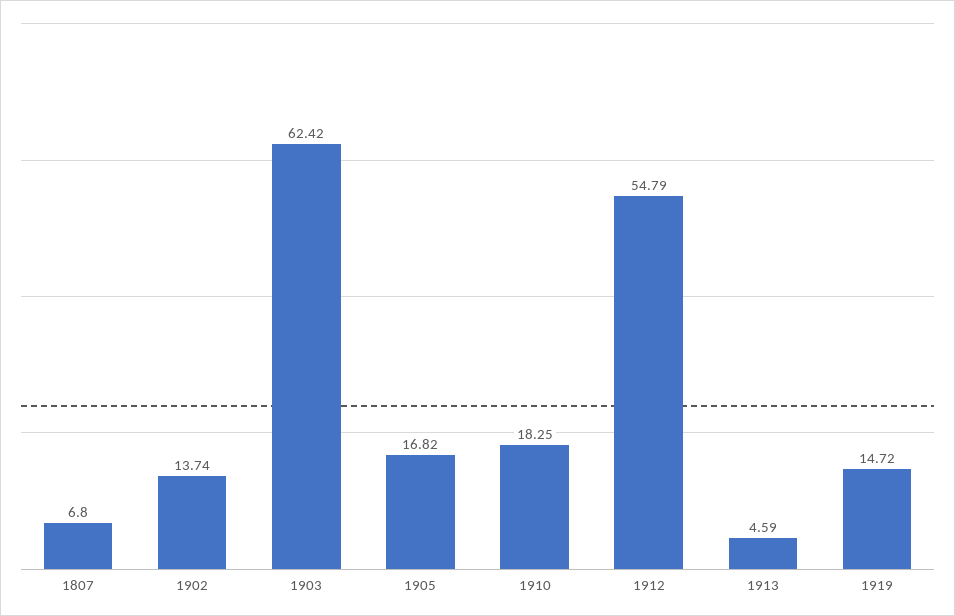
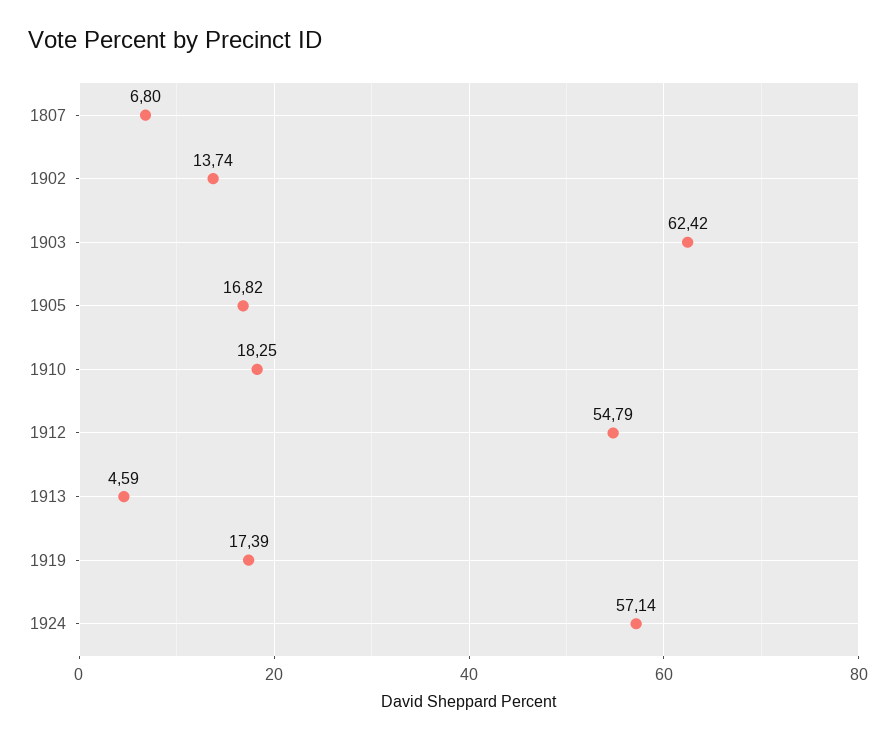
1919: 14.72 -> 17.39
1924: none -> 57.14

